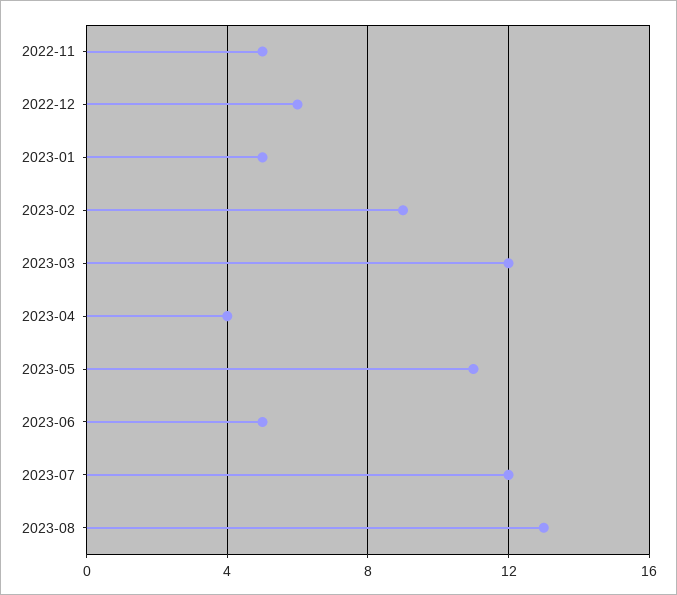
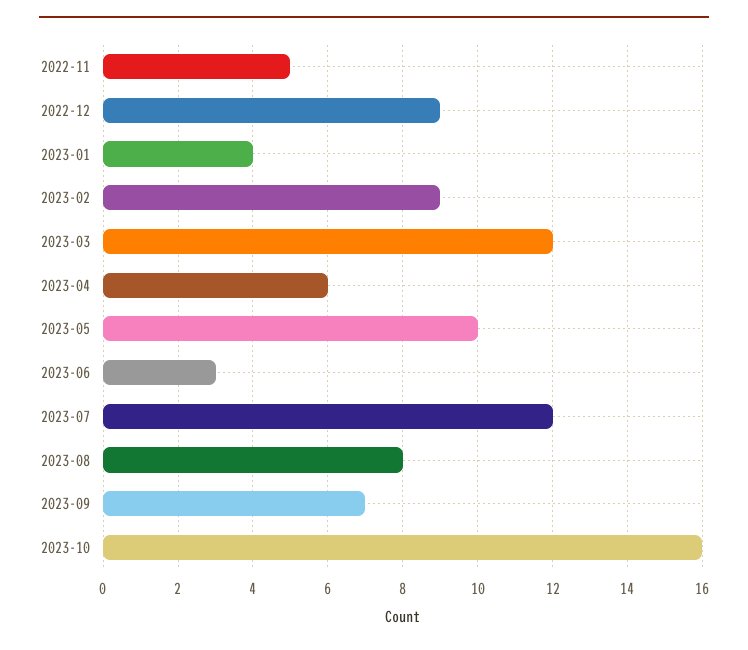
2022-12: 6 -> 9
2023-01: 5 -> 4
2023-04: 4 -> 6
2023-05: 11 -> 10
2023-06: 5 -> 3
2023-08: 13 -> 8
2023-09: none -> 7
2023-10: none -> 16

